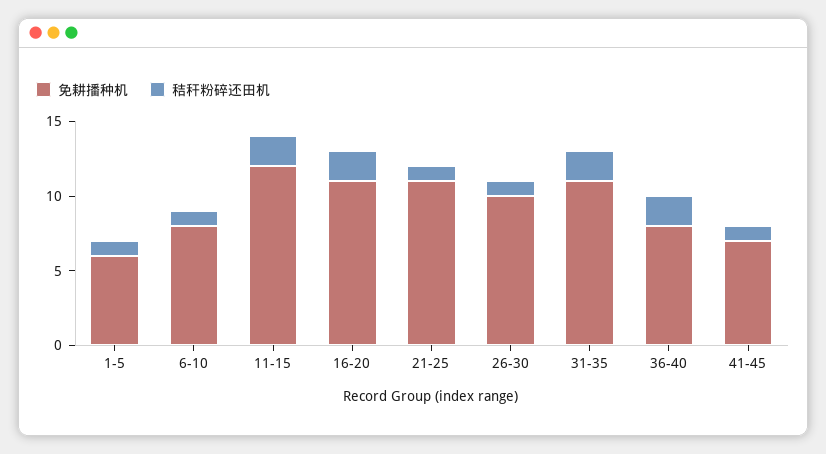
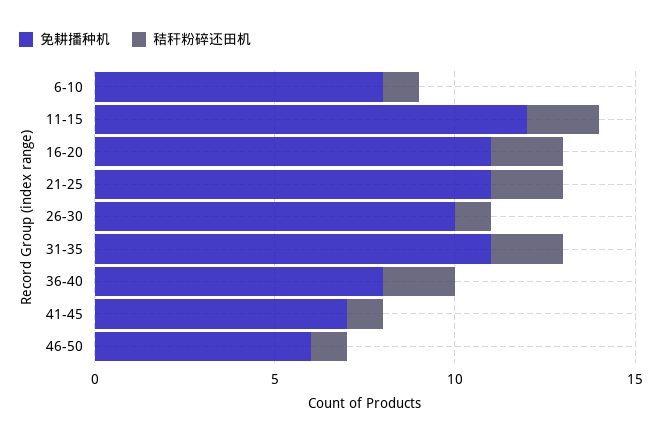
免耕播种机, 1-5: 6 -> none
秸秆粉碎还田机, 1-5: 1 -> none
秸秆粉碎还田机, 21-25: 1 -> 2
免耕播种机, 46-50: none -> 6
秸秆粉碎还田机, 46-50: none -> 1

